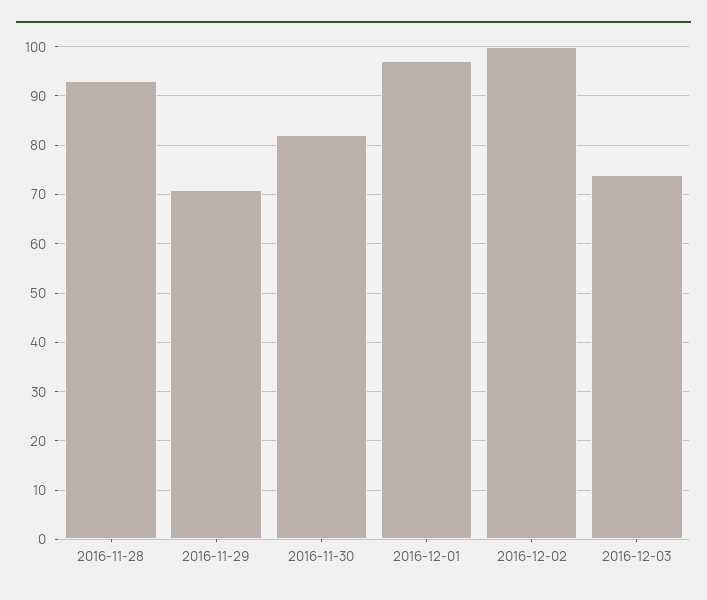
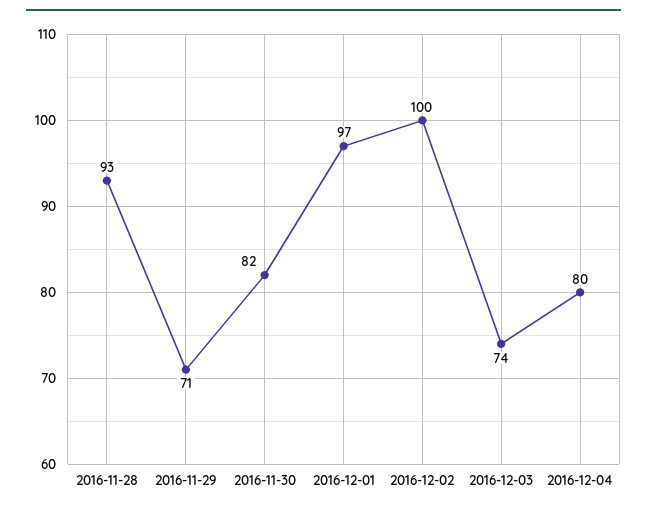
2016-12-04: none -> 80

